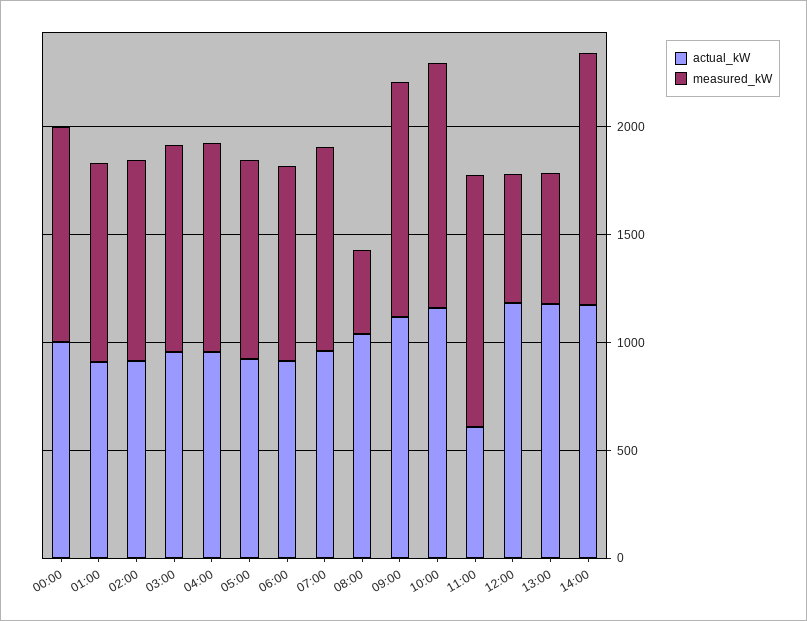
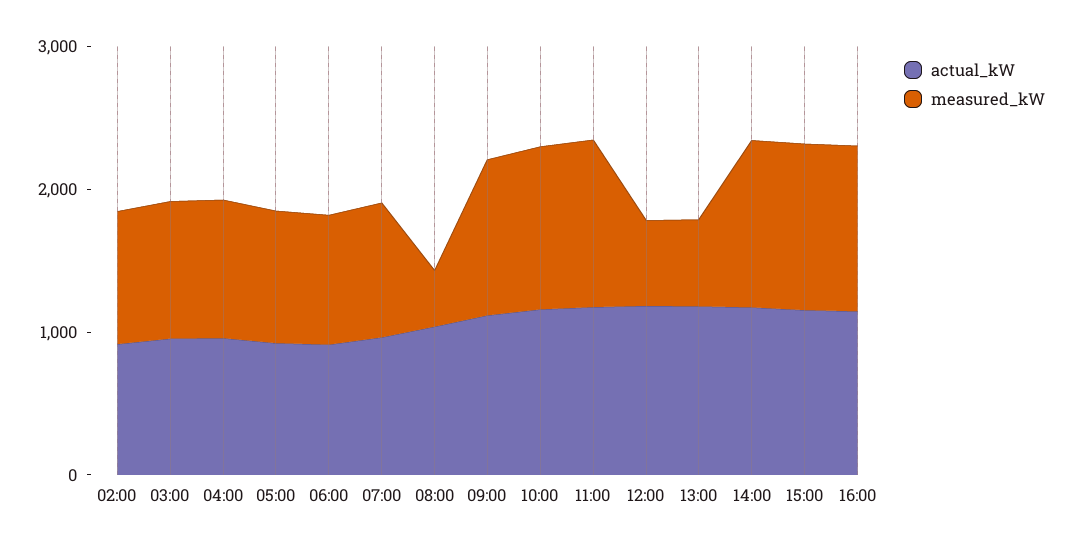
actual_kW, 00:00: 1000 -> none
measured_kW, 00:00: 1000 -> none
actual_kW, 01:00: 900 -> none
measured_kW, 01:00: 900 -> none
actual_kW, 11:00: 600 -> 1200
actual_kW, 15:00: none -> 1200
measured_kW, 15:00: none -> 1200
actual_kW, 16:00: none -> 1200
measured_kW, 16:00: none -> 1200

